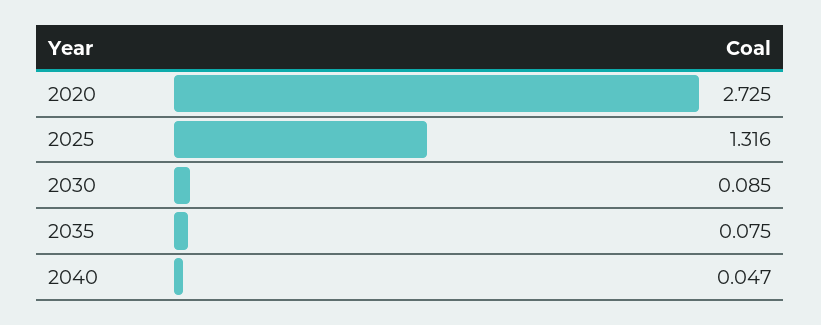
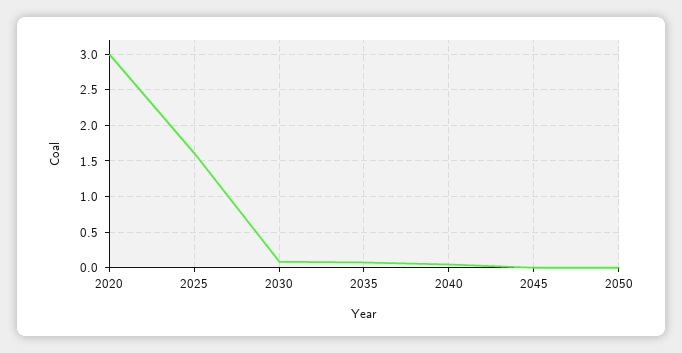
2020: 2.725 -> 3
2025: 1.316 -> 1.6
2045: none -> 0
2050: none -> 0

